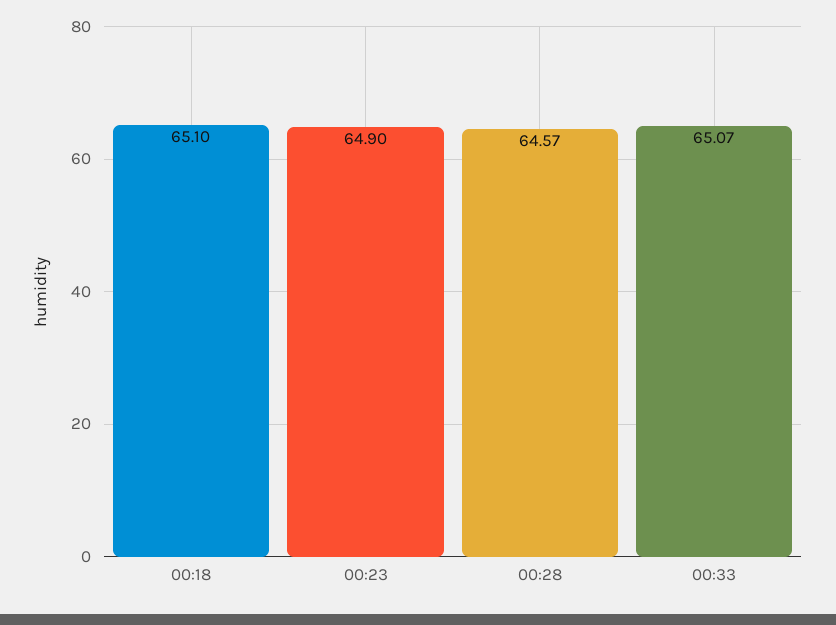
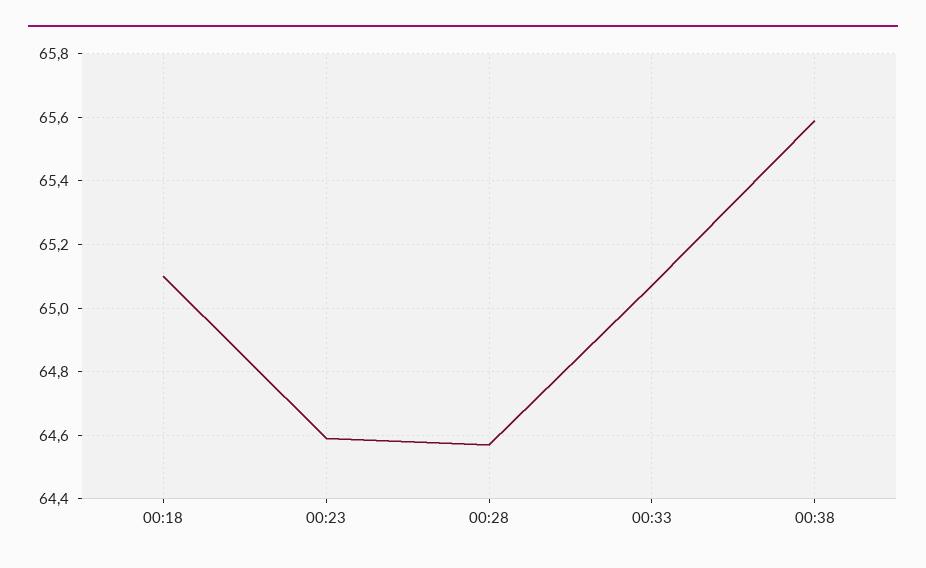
00:23: 64.9 -> 64.6
00:38: none -> 65.6

